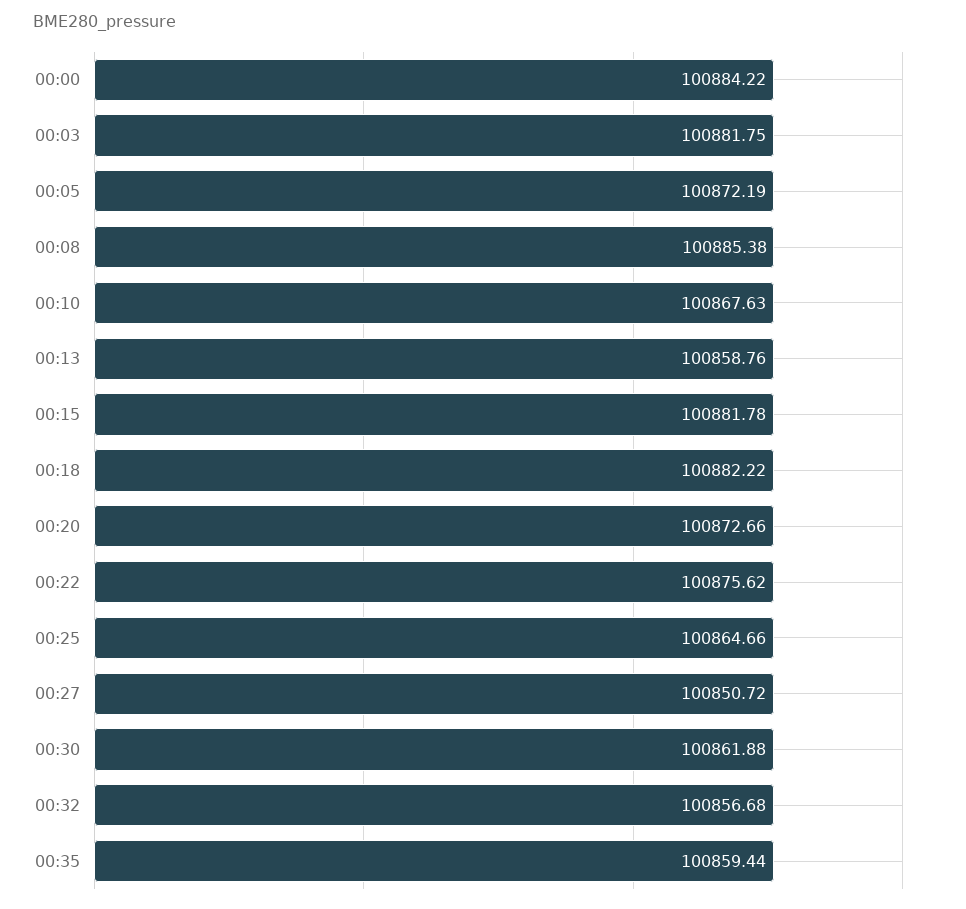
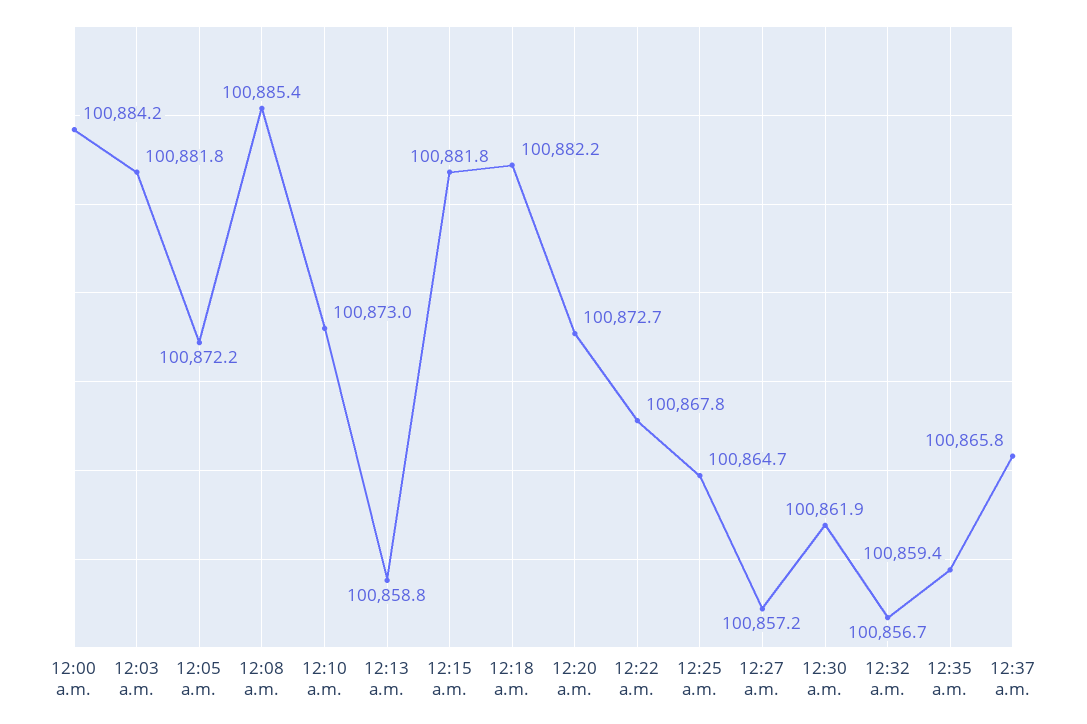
00:10: 100867.63 -> 100873
00:22: 100875.62 -> 100867.8
00:27: 100850.72 -> 100857.2
12:37 a.m.: none -> 100865.8

